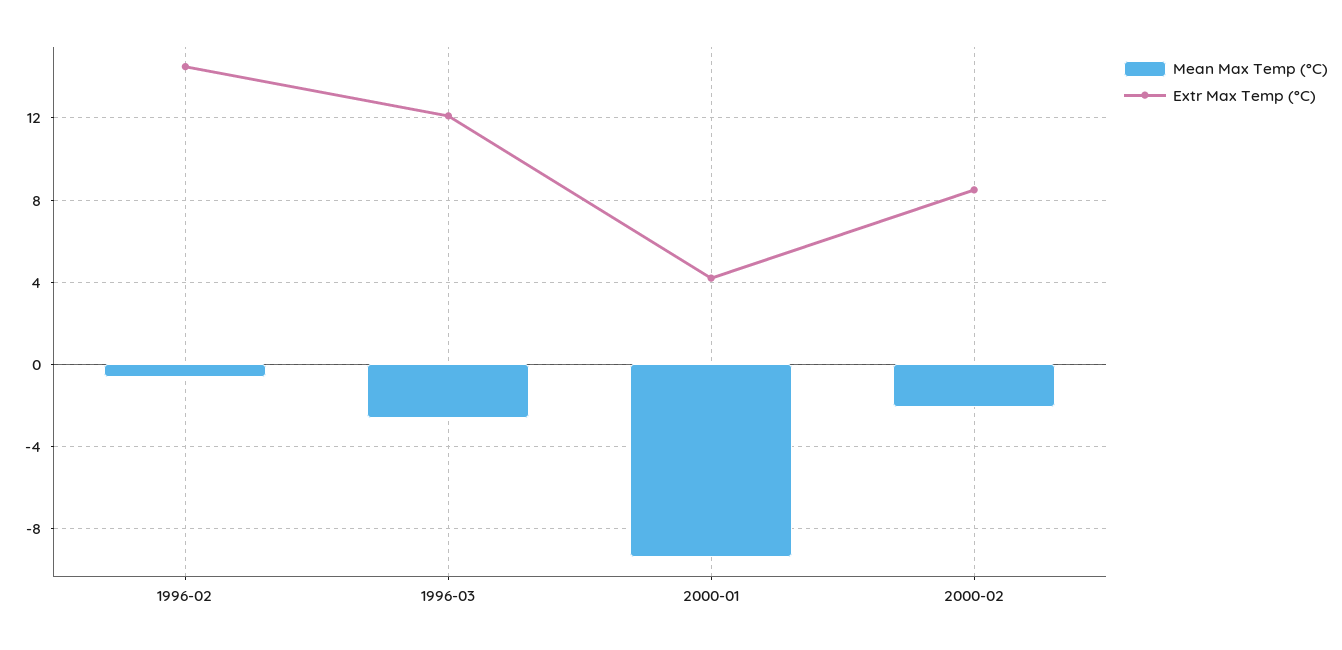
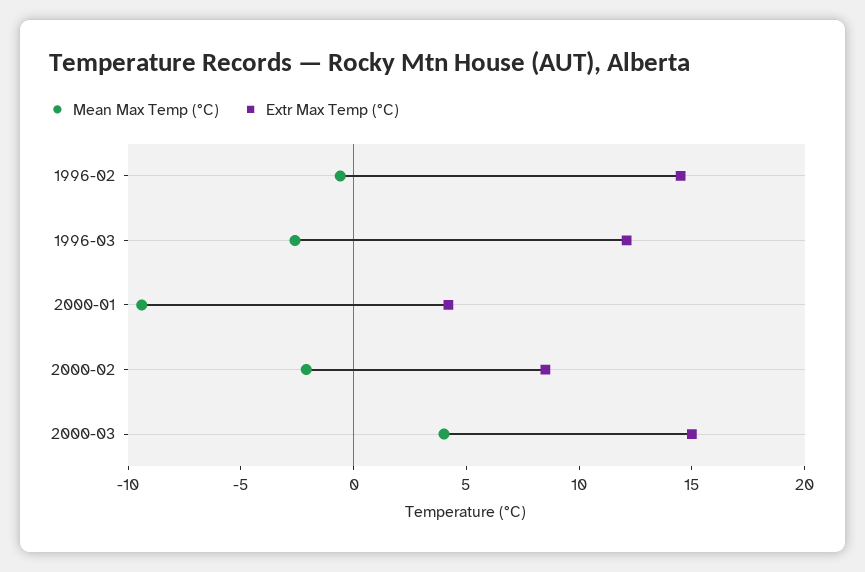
Mean Max Temp (°C), 2000-03: none -> 4
Extr Max Temp (°C), 2000-03: none -> 15

